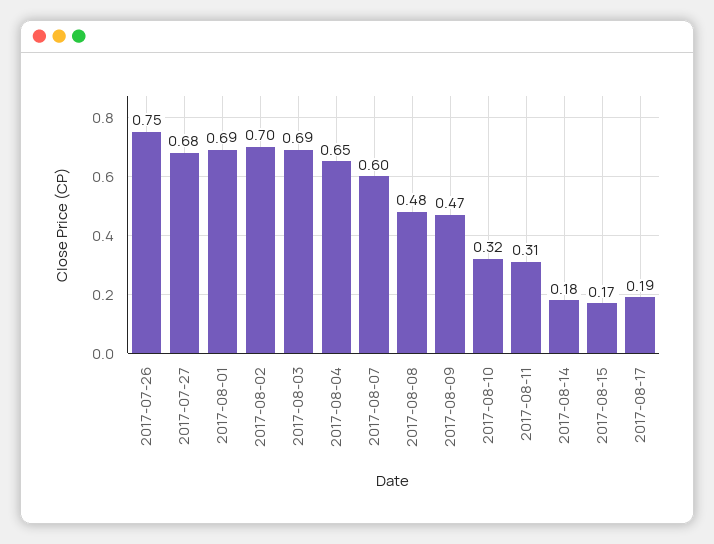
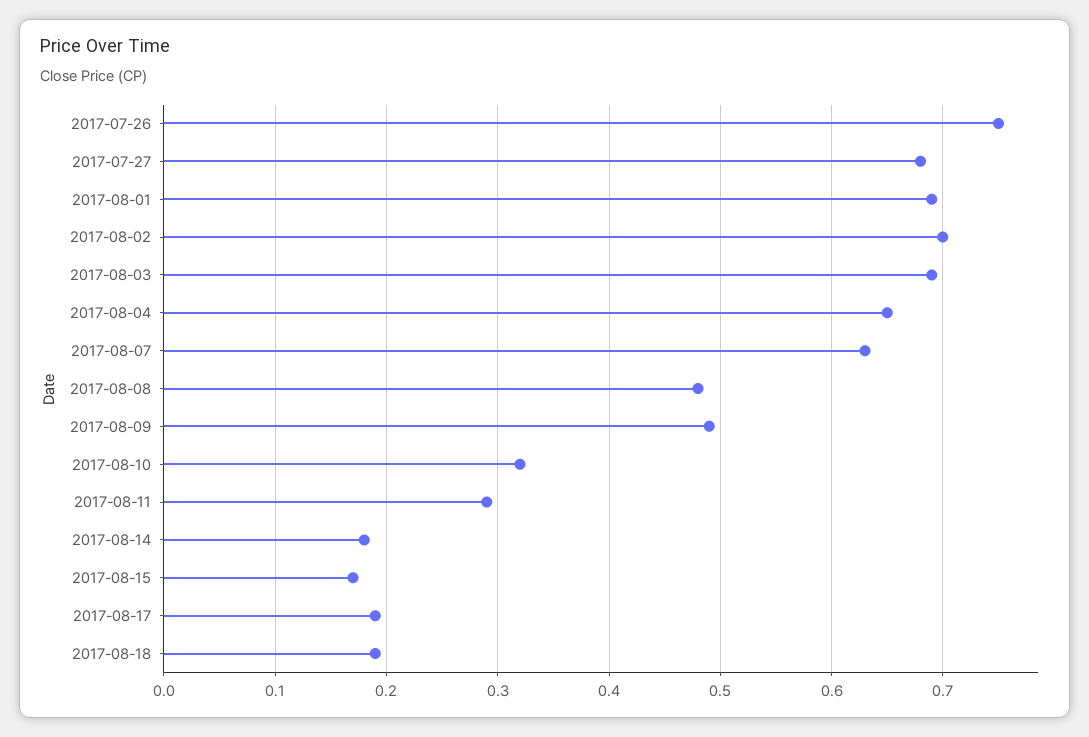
2017-08-07: 0.6 -> 0.63
2017-08-09: 0.47 -> 0.49
2017-08-11: 0.31 -> 0.29
2017-08-18: none -> 0.19

